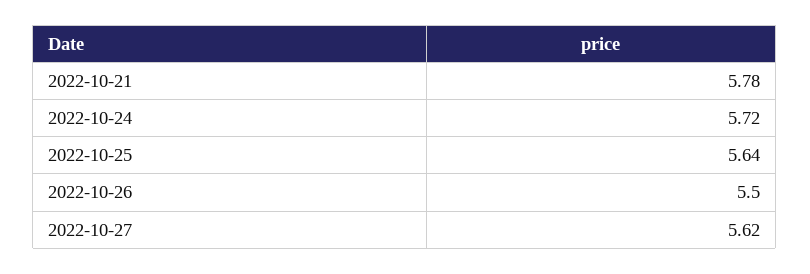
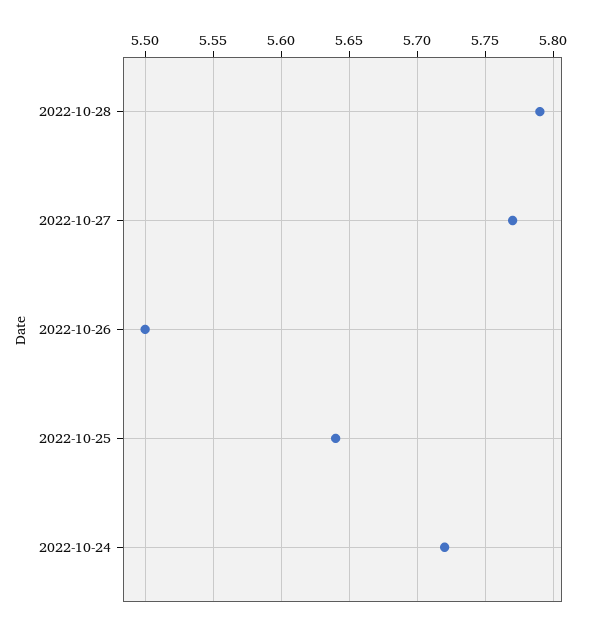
2022-10-21: 5.78 -> none
2022-10-27: 5.62 -> 5.77
2022-10-28: none -> 5.79

